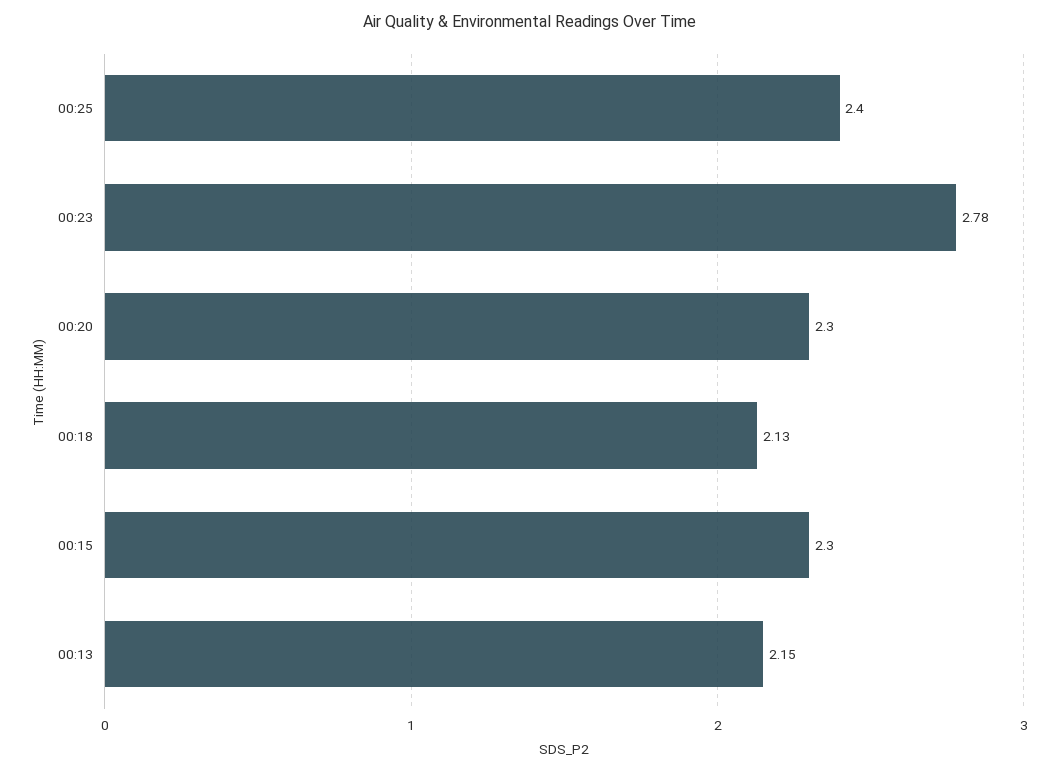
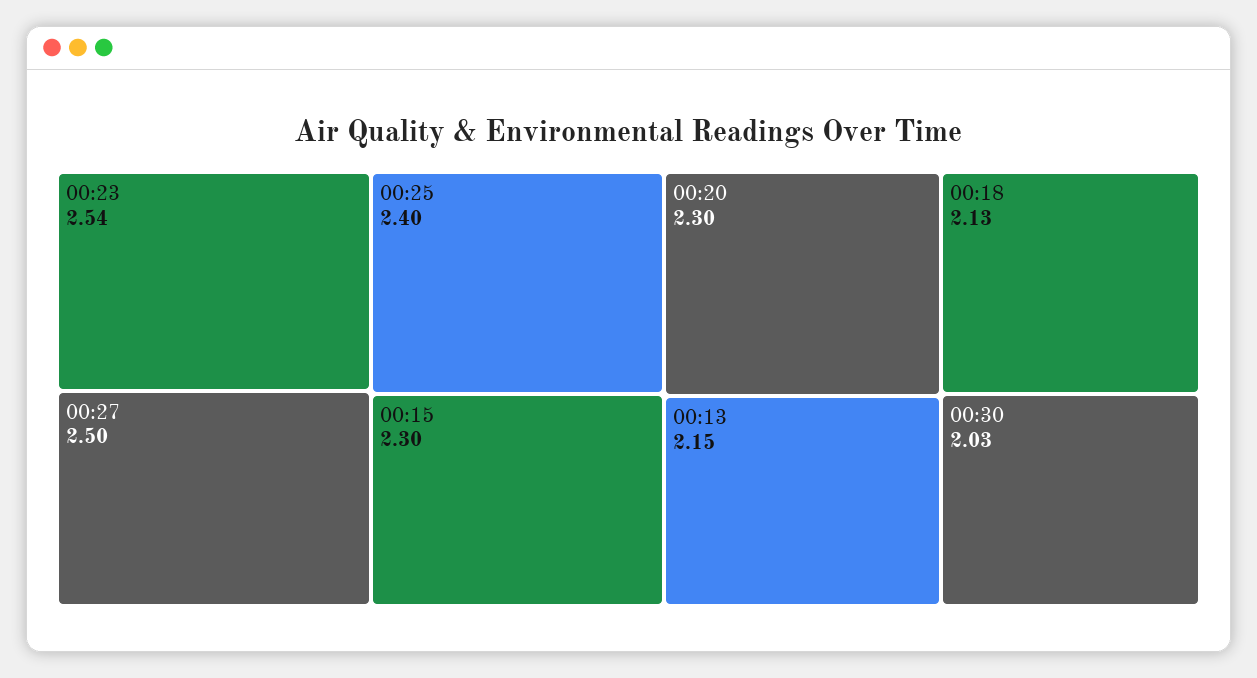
00:23: 2.78 -> 2.54
00:27: none -> 2.5
00:30: none -> 2.03

